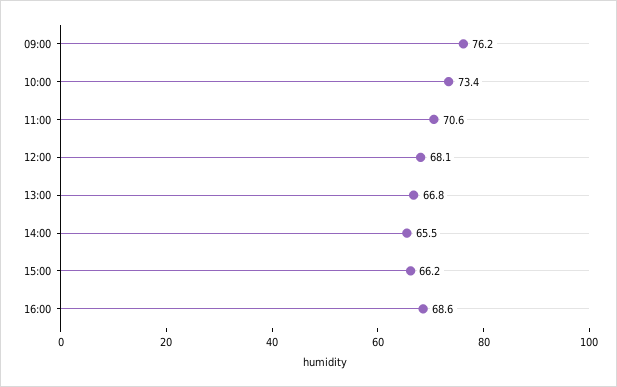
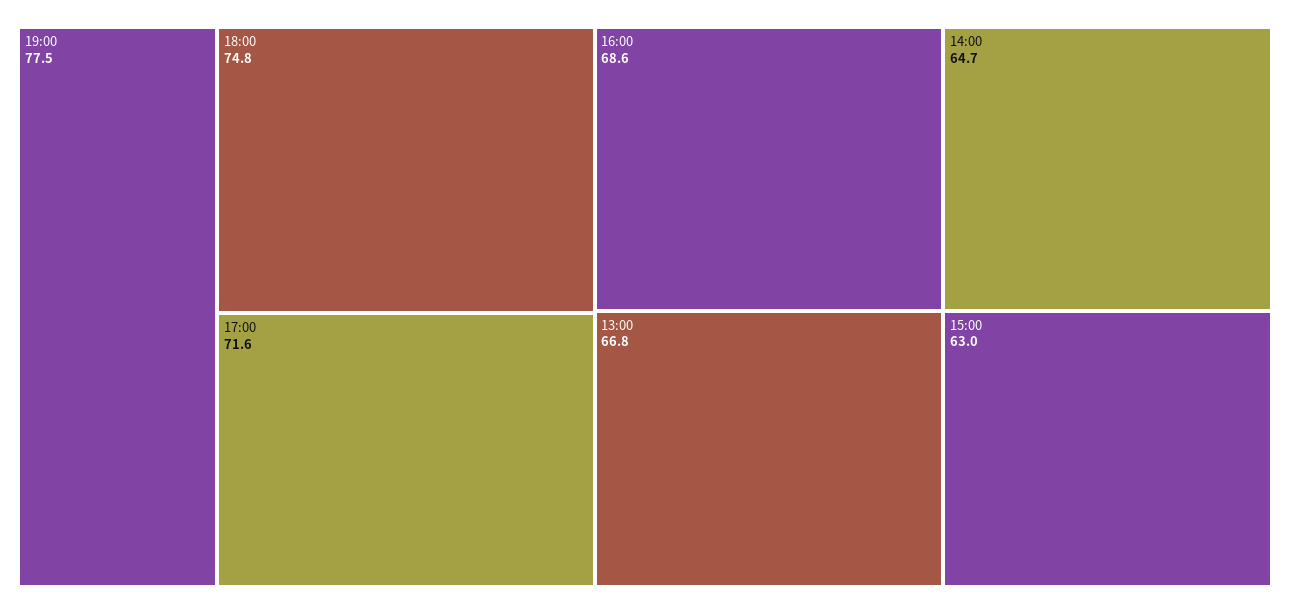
09:00: 76.2 -> none
10:00: 73.4 -> none
11:00: 70.6 -> none
12:00: 68.1 -> none
14:00: 65.5 -> 64.7
15:00: 66.2 -> 63
19:00: none -> 77.5
18:00: none -> 74.8
17:00: none -> 71.6

